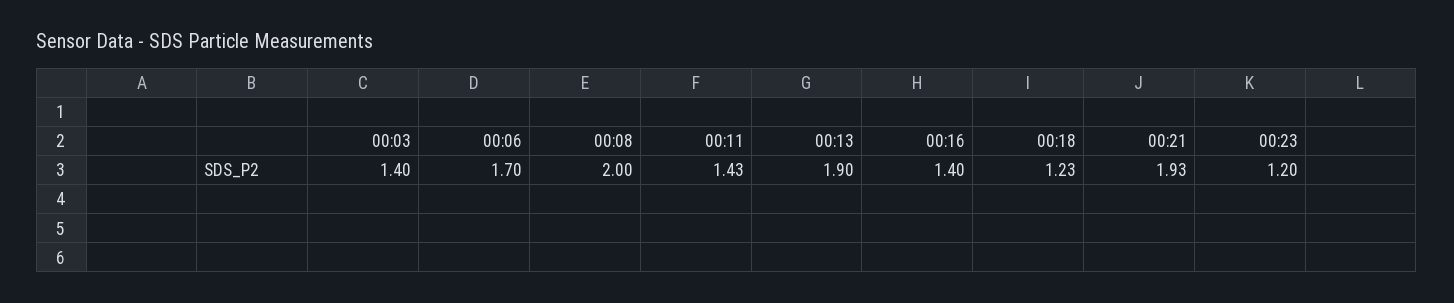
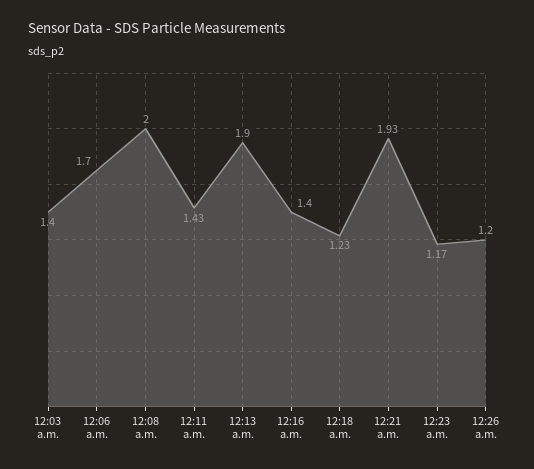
00:23: 1.2 -> 1.17
12:26 a.m.: none -> 1.2

